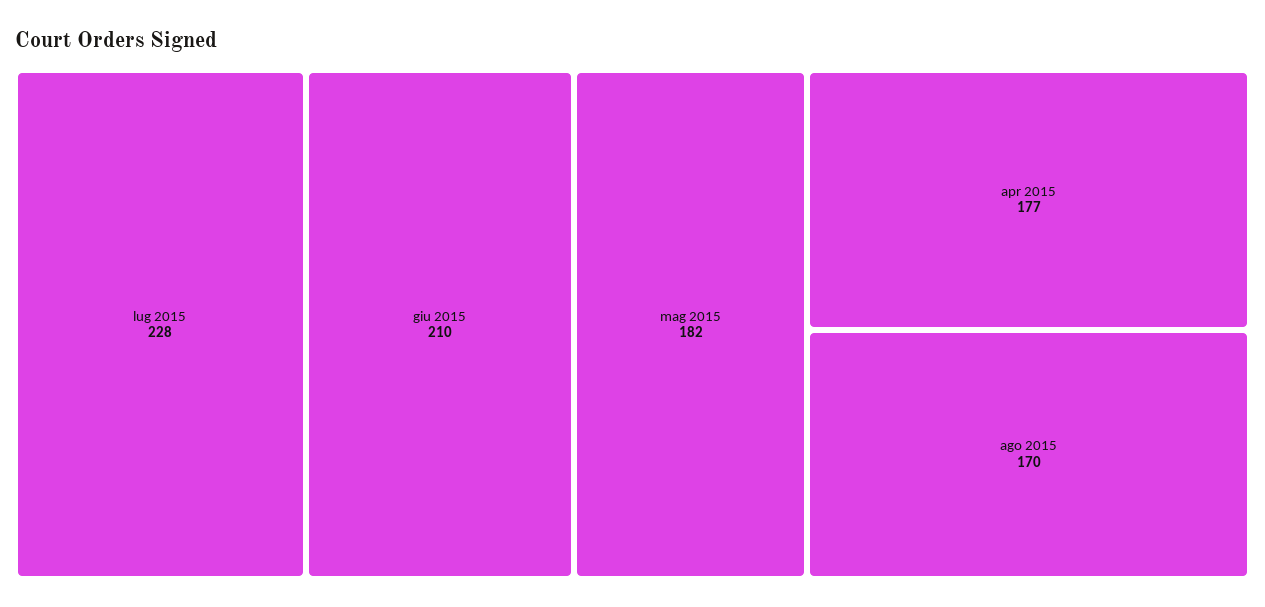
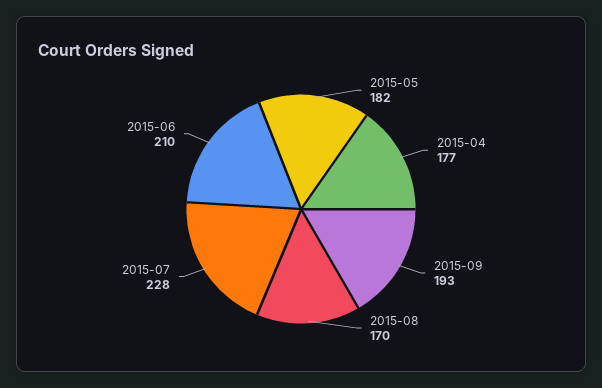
2015-09: none -> 193

